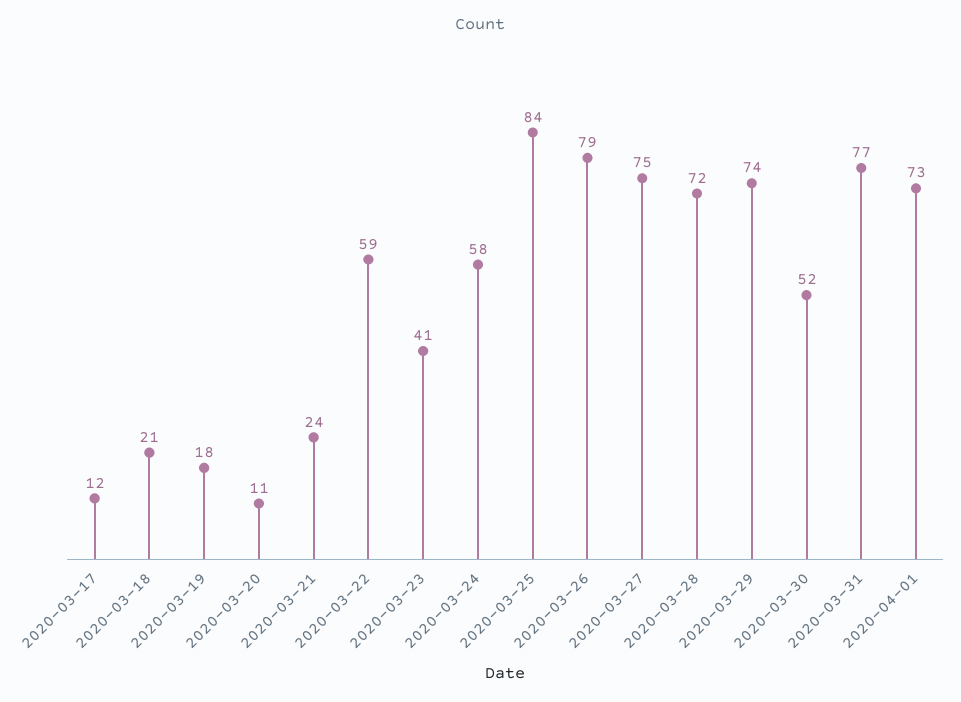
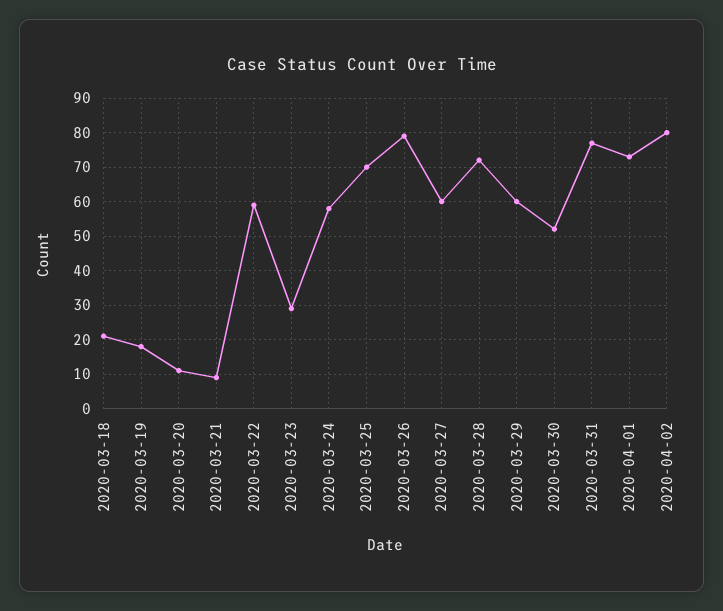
2020-03-17: 12 -> none
2020-03-21: 24 -> 10
2020-03-23: 41 -> 30
2020-03-25: 84 -> 70
2020-03-27: 75 -> 60
2020-03-29: 74 -> 60
2020-04-02: none -> 80

